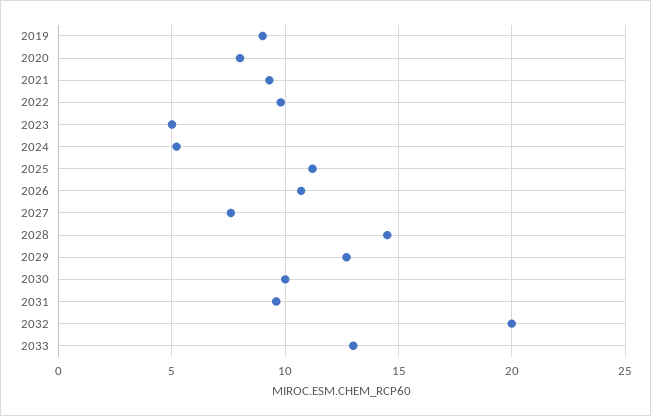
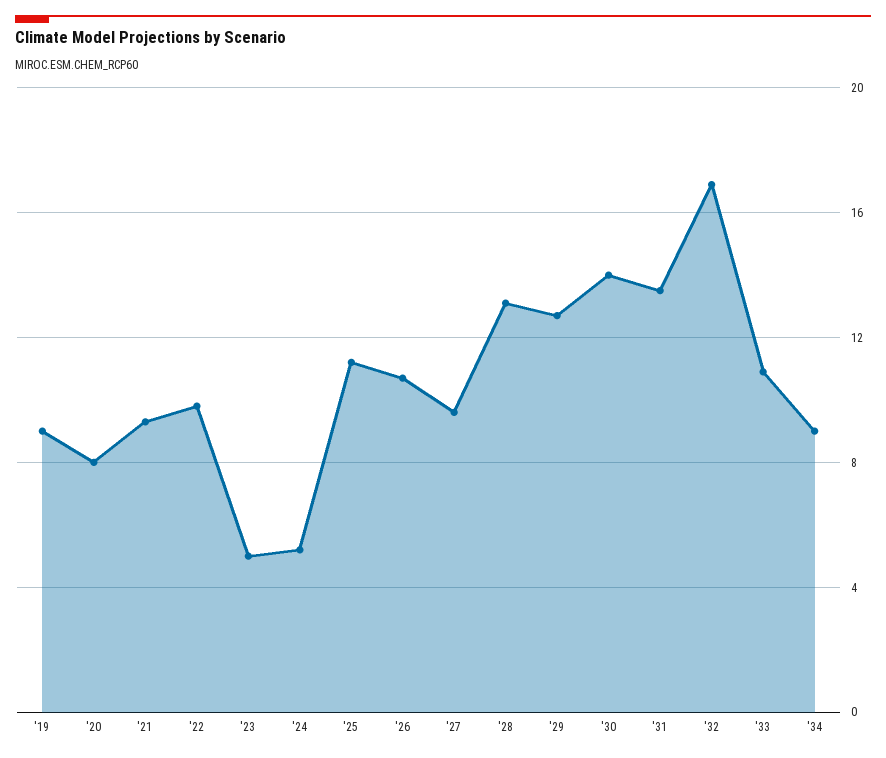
2027: 7.5 -> 9.5
2028: 14.5 -> 13
2030: 10 -> 14
2031: 9.5 -> 13.5
2032: 20 -> 17
2033: 13 -> 11
'34: none -> 9

